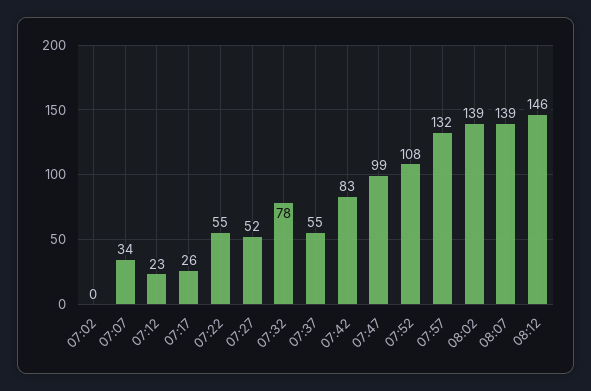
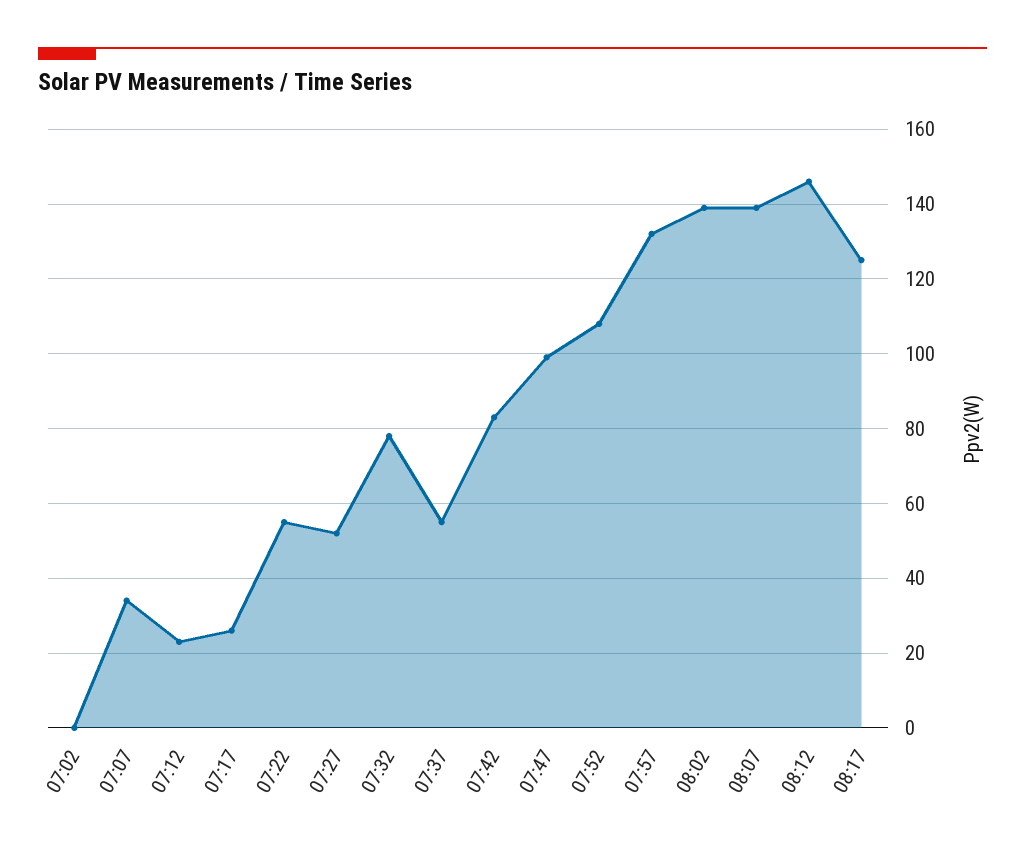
08:17: none -> 125

